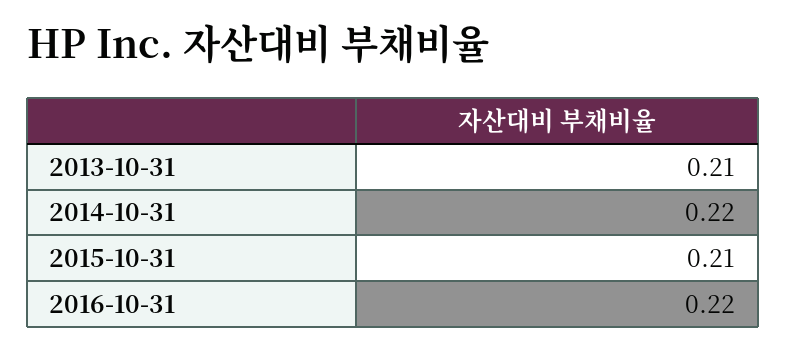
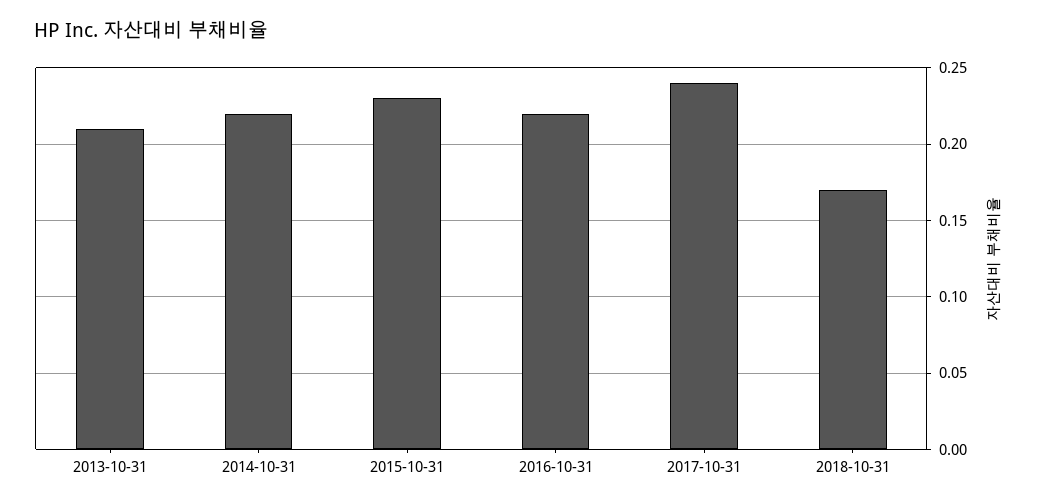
2015-10-31: 0.21 -> 0.23
2017-10-31: none -> 0.24
2018-10-31: none -> 0.17

